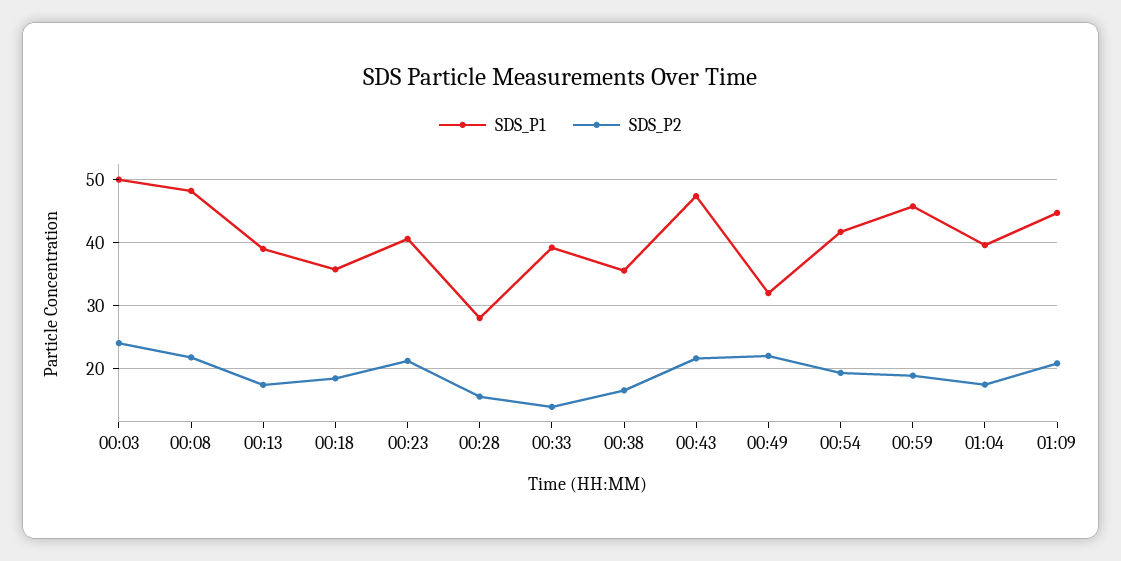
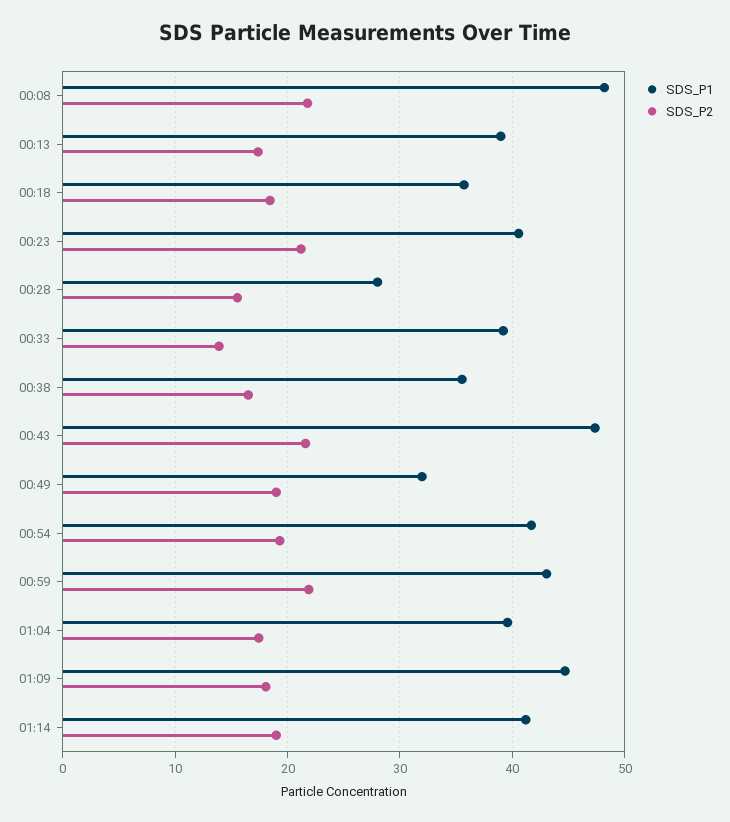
SDS_P1, 00:03: 50 -> none
SDS_P2, 00:03: 24 -> none
SDS_P2, 00:49: 22 -> 19
SDS_P1, 00:59: 46 -> 43
SDS_P2, 00:59: 19 -> 22
SDS_P2, 01:09: 21 -> 18
SDS_P1, 01:14: none -> 41
SDS_P2, 01:14: none -> 19

